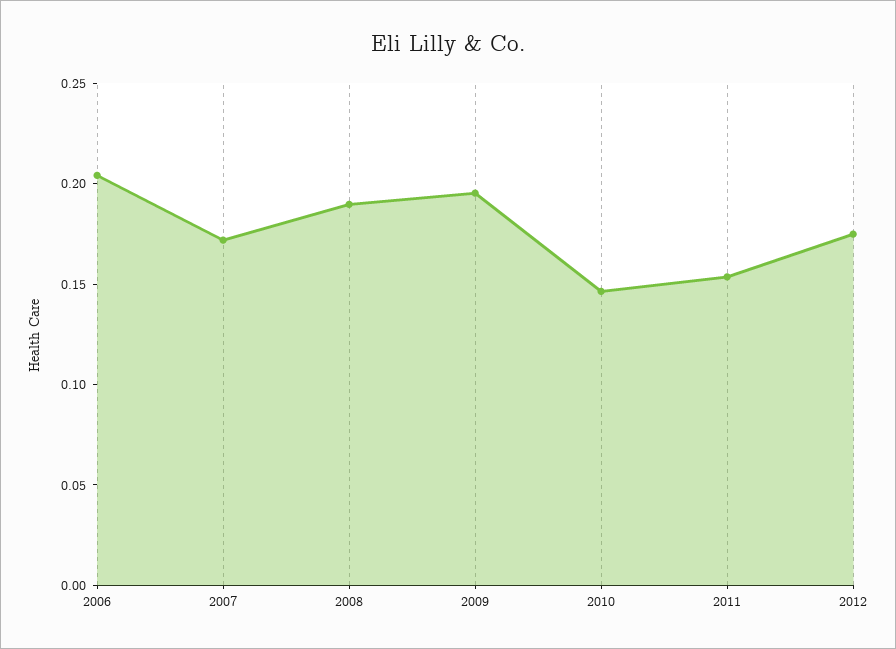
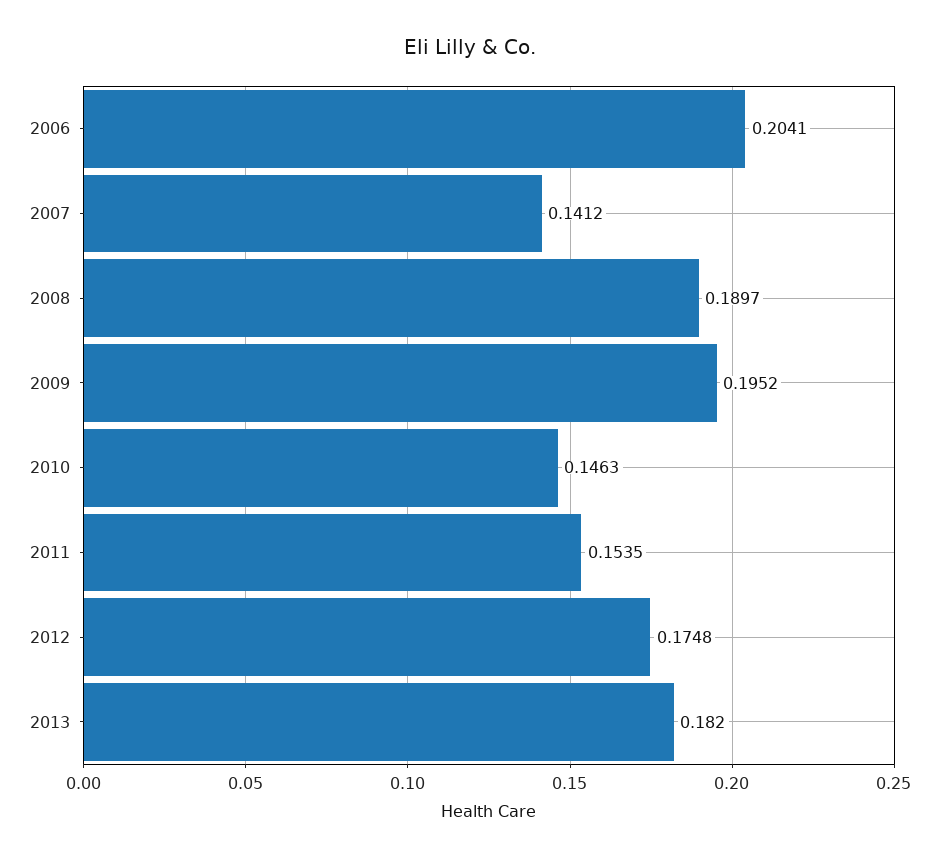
2007: 0.17 -> 0.1412
2013: none -> 0.182

